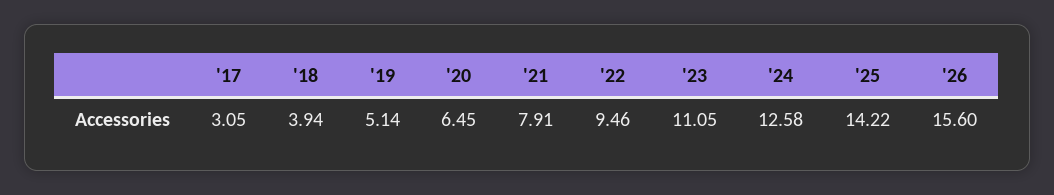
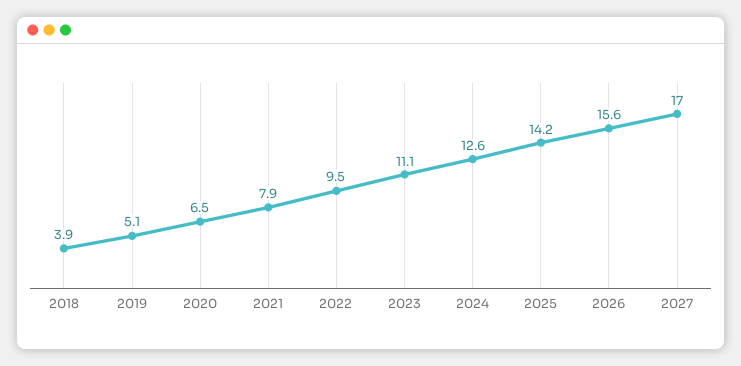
'17: 3.05 -> none
2027: none -> 17

